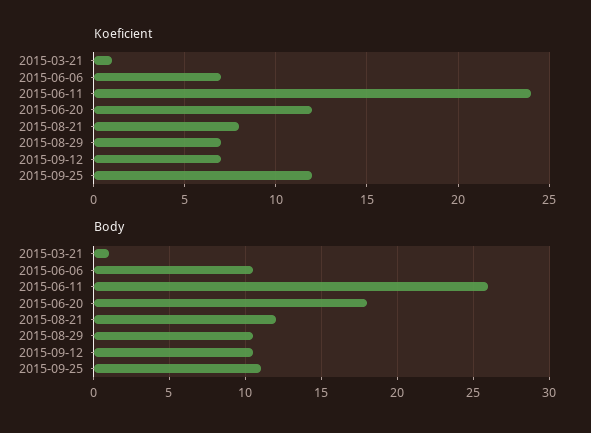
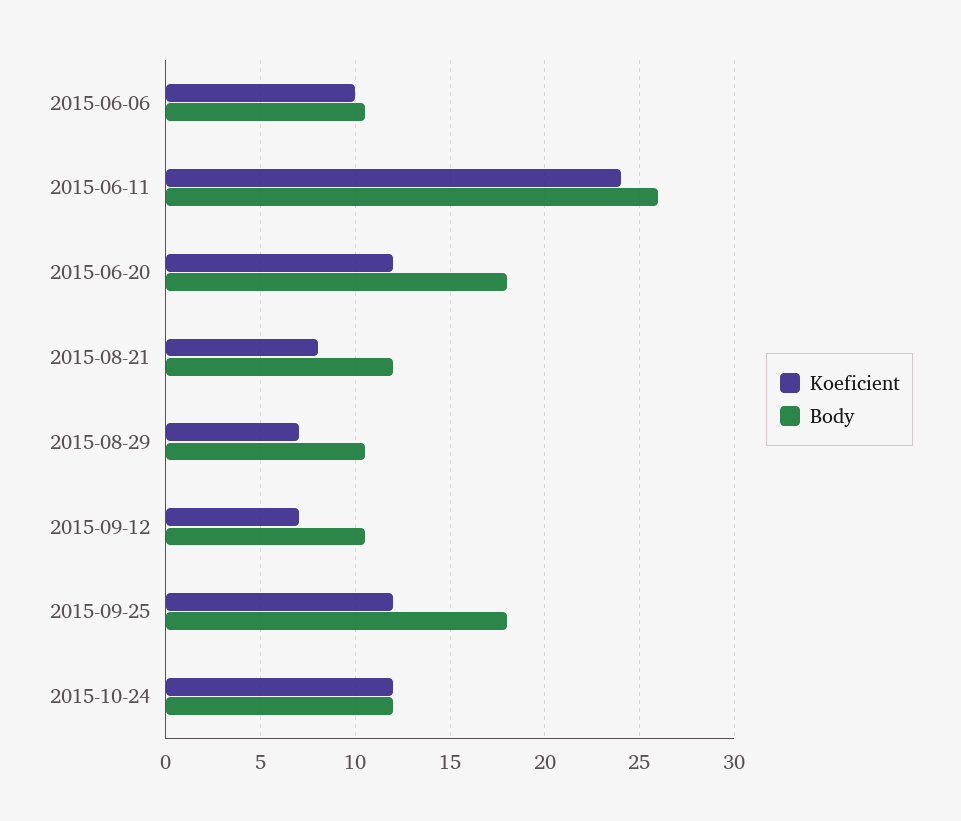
Koeficient, 2015-03-21: 1 -> none
Koeficient, 2015-06-06: 7 -> 10
Body, 2015-03-21: 1 -> none
Body, 2015-09-25: 11 -> 18
Koeficient, 2015-10-24: none -> 12
Body, 2015-10-24: none -> 12

